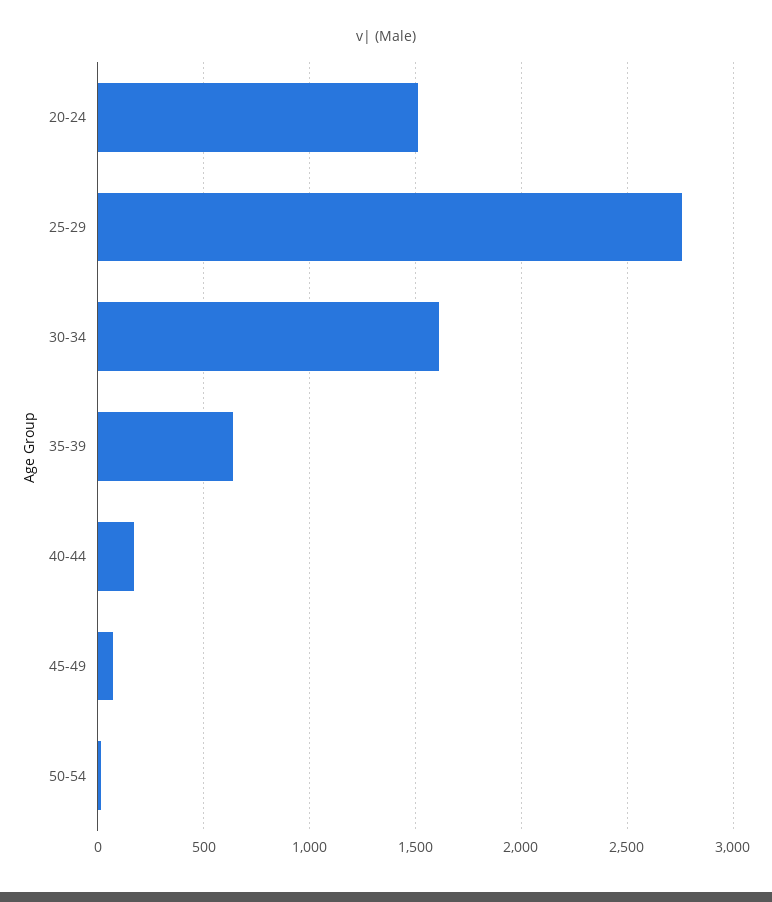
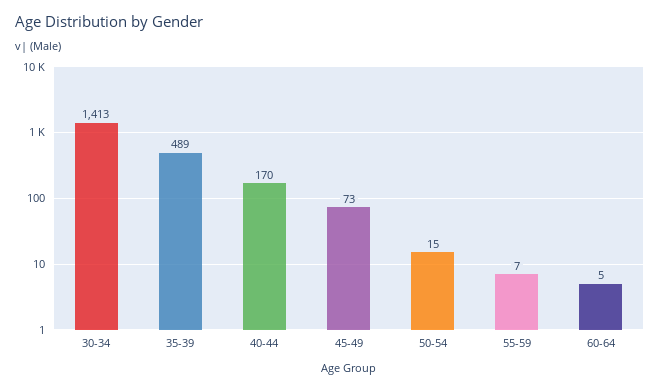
20-24: 1500 -> none
25-29: 2750 -> none
30-34: 1600 -> 1413
35-39: 650 -> 489
55-59: none -> 7
60-64: none -> 5

